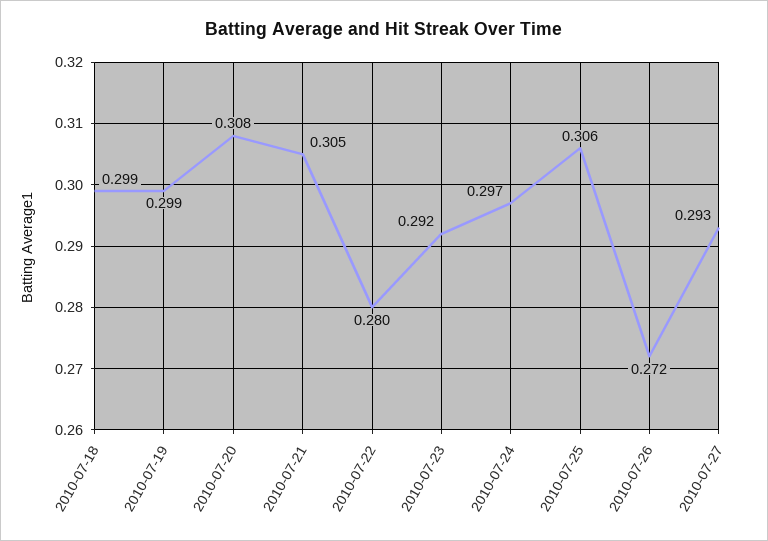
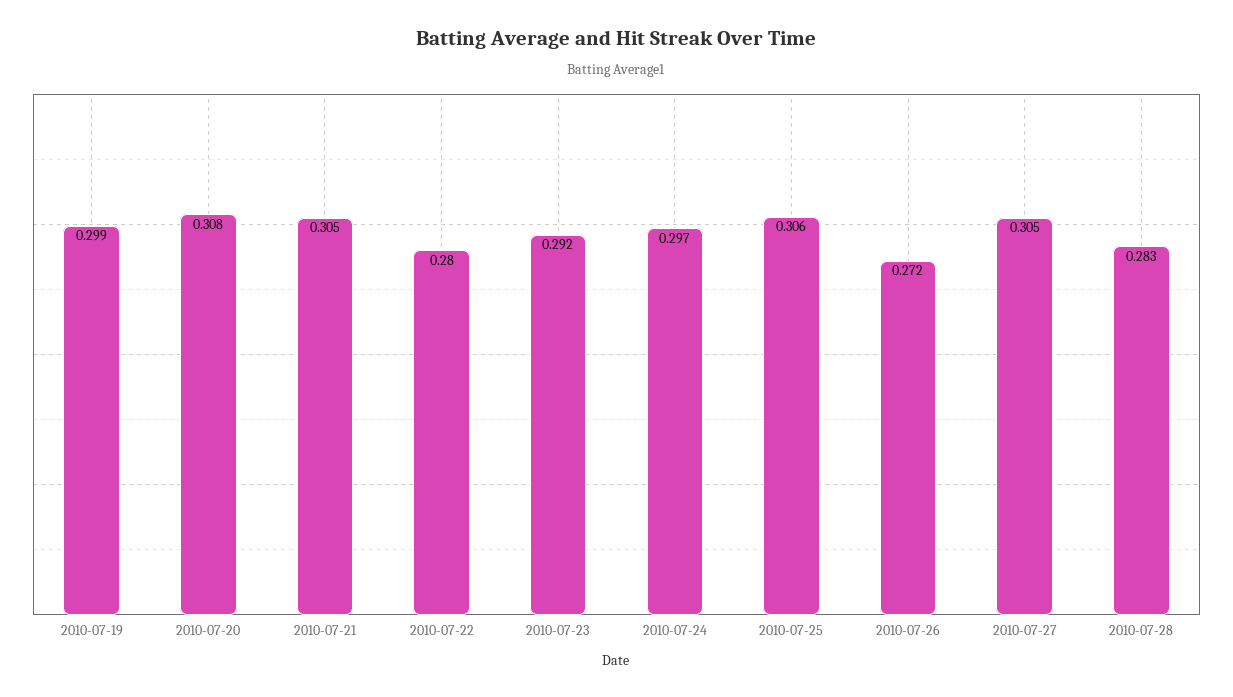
2010-07-18: 0.299 -> none
2010-07-27: 0.293 -> 0.305
2010-07-28: none -> 0.283

